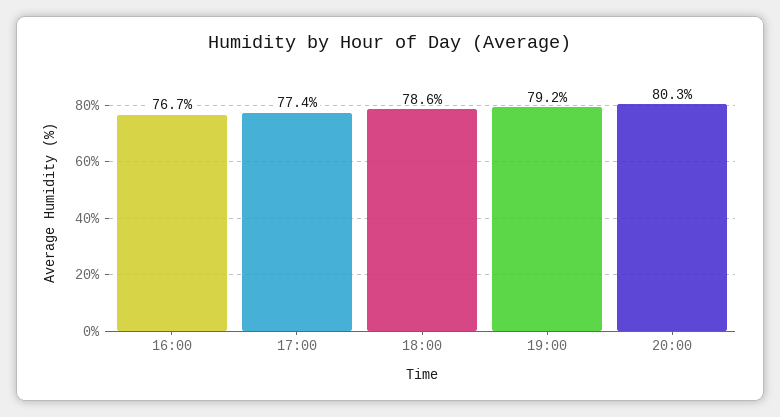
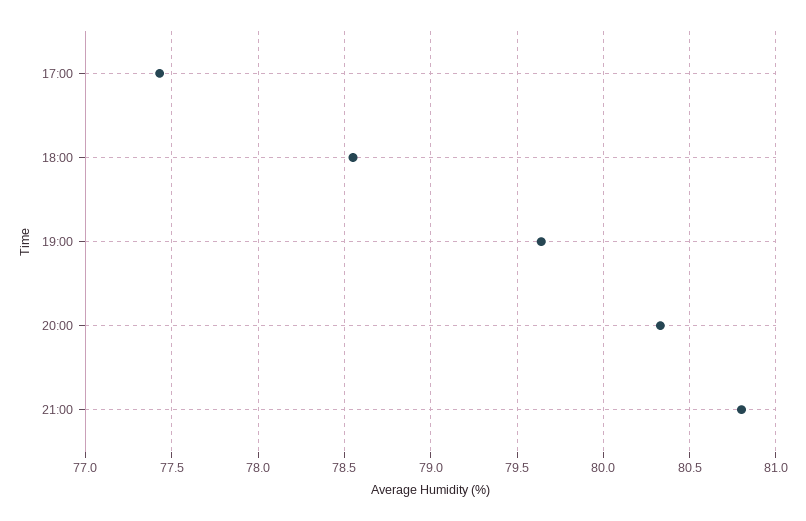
16:00: 76.7 -> none
19:00: 79.2 -> 79.65
21:00: none -> 80.8

